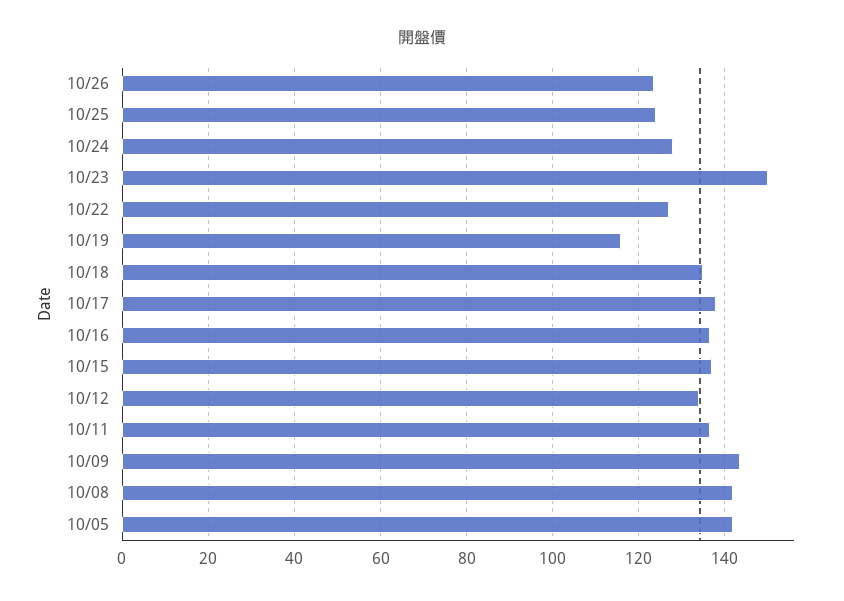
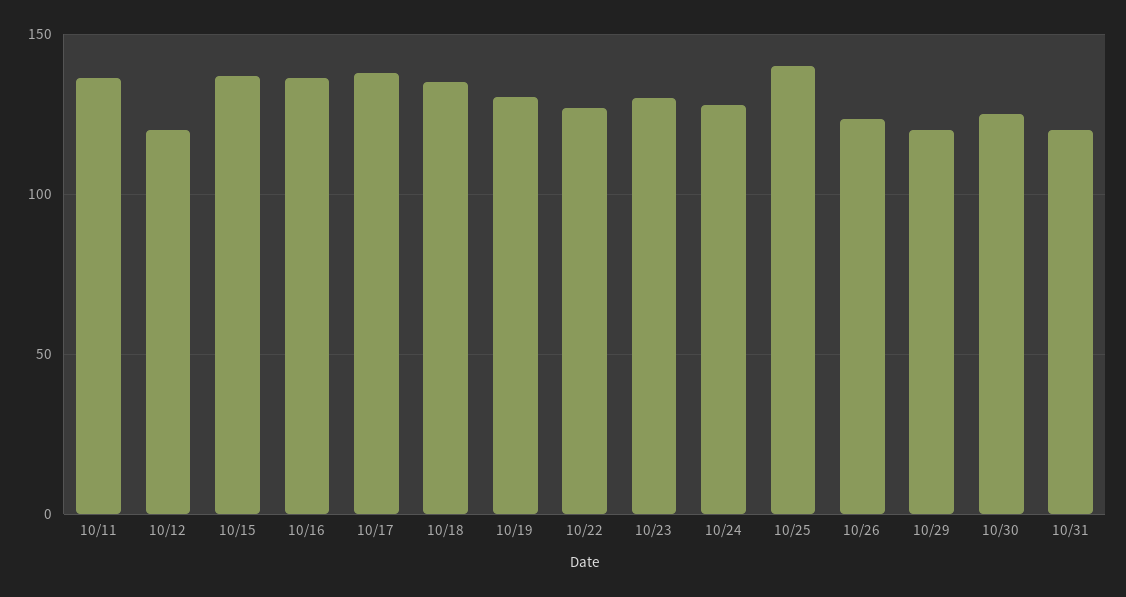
10/25: 124 -> 140
10/23: 150 -> 130
10/19: 116 -> 130
10/12: 134 -> 120
10/09: 144 -> none
10/08: 142 -> none
10/05: 142 -> none
10/29: none -> 120
10/30: none -> 125
10/31: none -> 120

